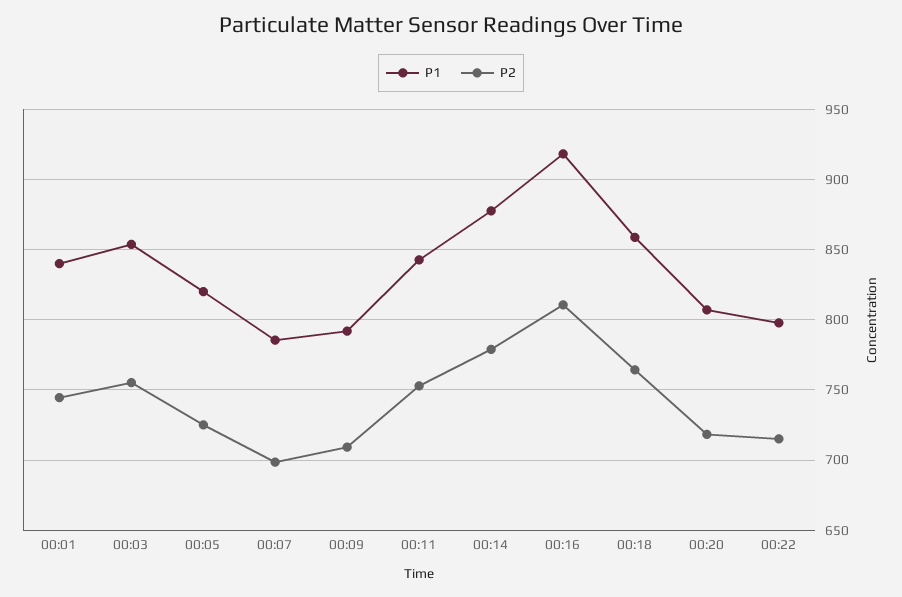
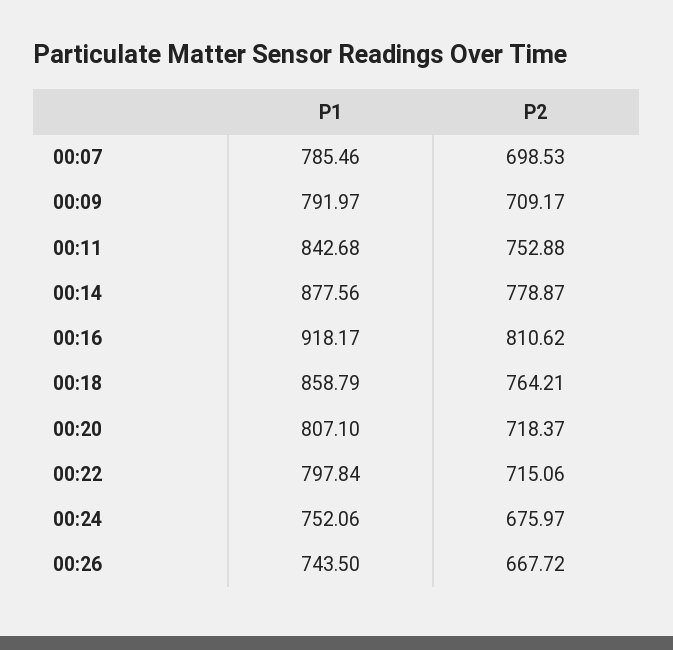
P1, 00:01: 840 -> none
P2, 00:01: 745 -> none
P1, 00:03: 855 -> none
P2, 00:03: 755 -> none
P1, 00:05: 820 -> none
P2, 00:05: 725 -> none
P1, 00:24: none -> 752.06
P2, 00:24: none -> 675.97
P1, 00:26: none -> 743.5
P2, 00:26: none -> 667.72

